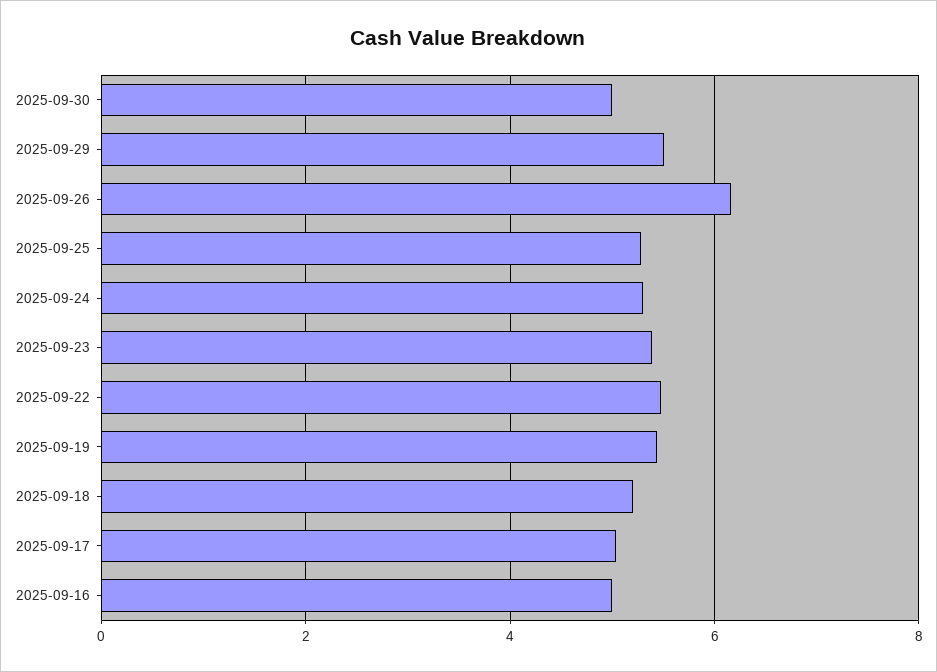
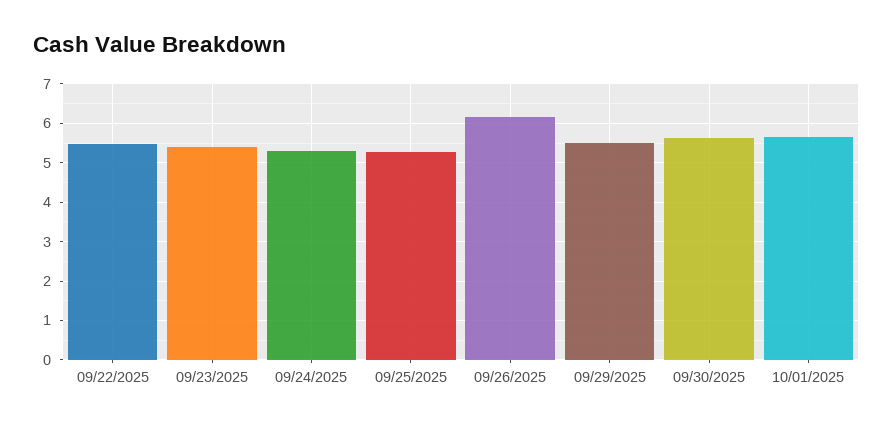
2025-09-30: 5 -> 5.6
2025-09-19: 5.4 -> none
2025-09-18: 5.2 -> none
2025-09-17: 5 -> none
2025-09-16: 5 -> none
10/01/2025: none -> 5.6

